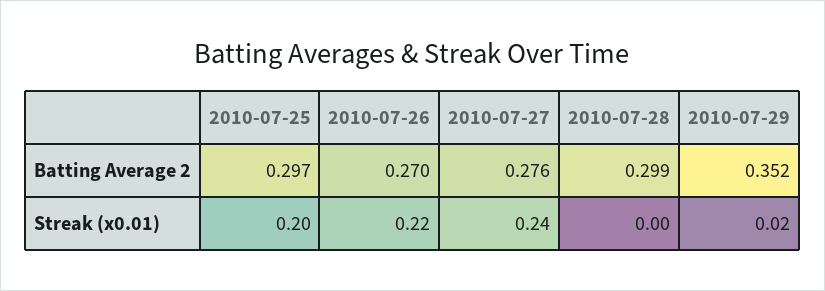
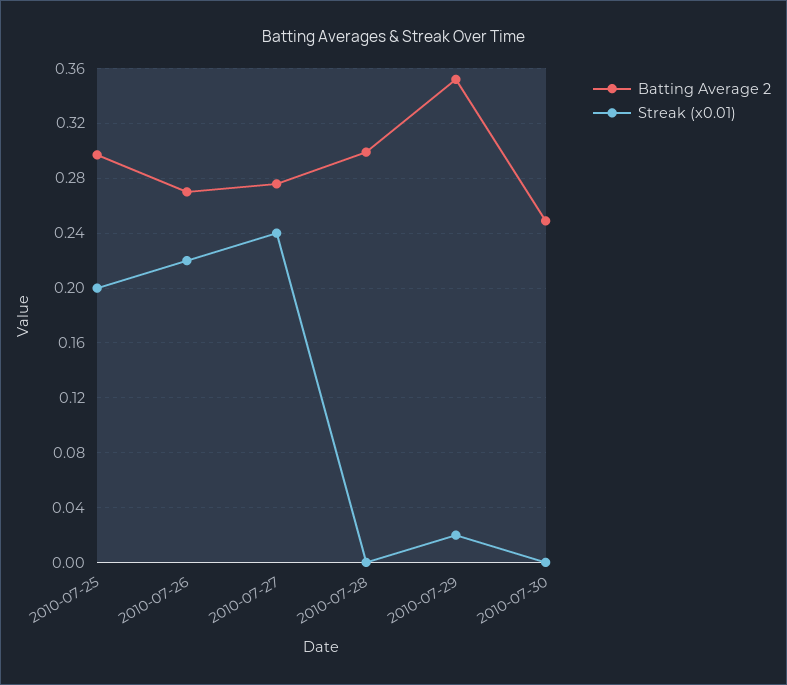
Batting Average 2, 2010-07-30: none -> 0.25
Streak (x0.01), 2010-07-30: none -> 0

